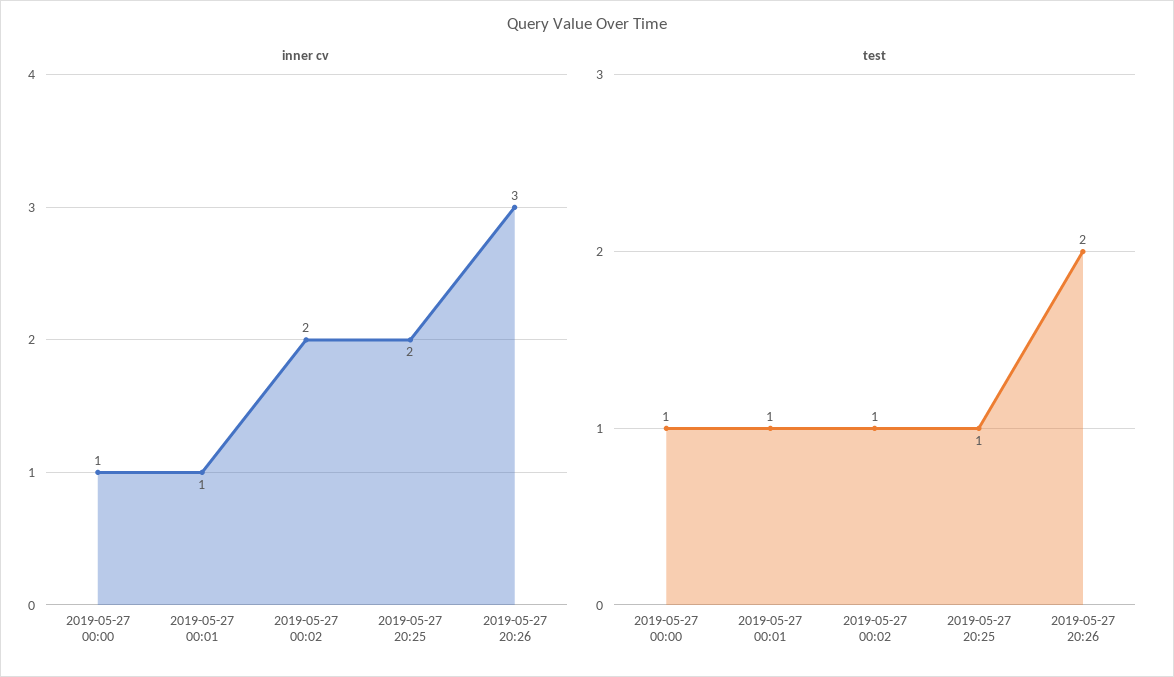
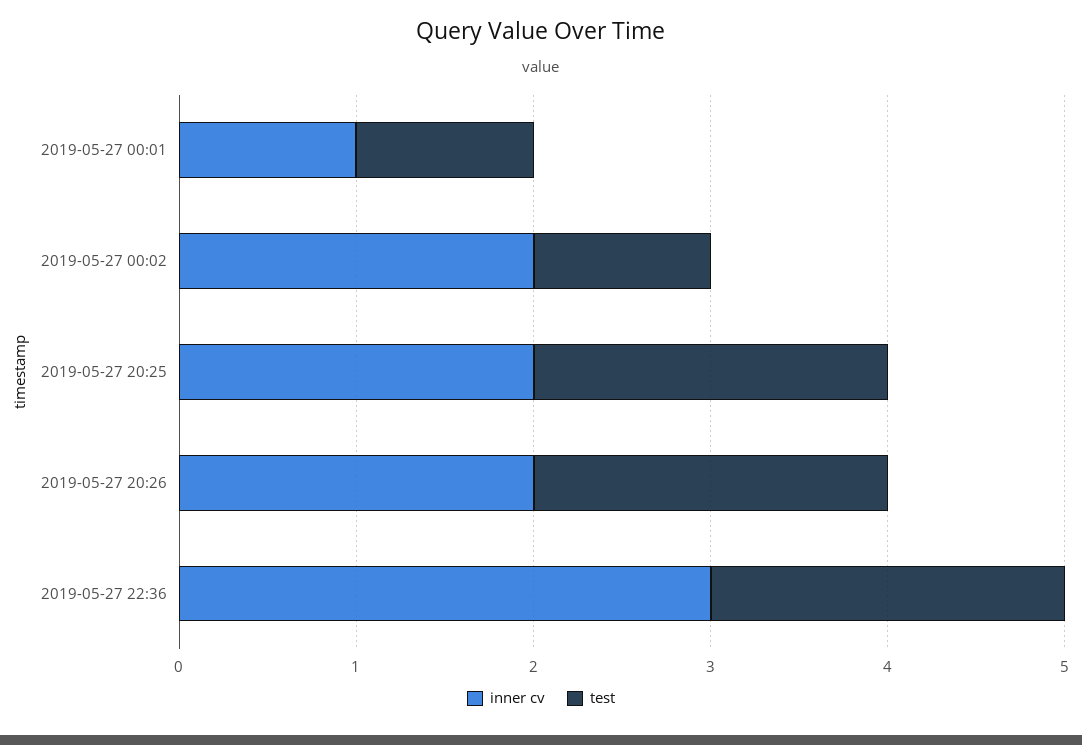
inner cv, 2019-05-27 00:00: 1 -> none
inner cv, 2019-05-27 20:26: 3 -> 2
test, 2019-05-27 00:00: 1 -> none
test, 2019-05-27 20:25: 1 -> 2
inner cv, 2019-05-27 22:36: none -> 3
test, 2019-05-27 22:36: none -> 2

